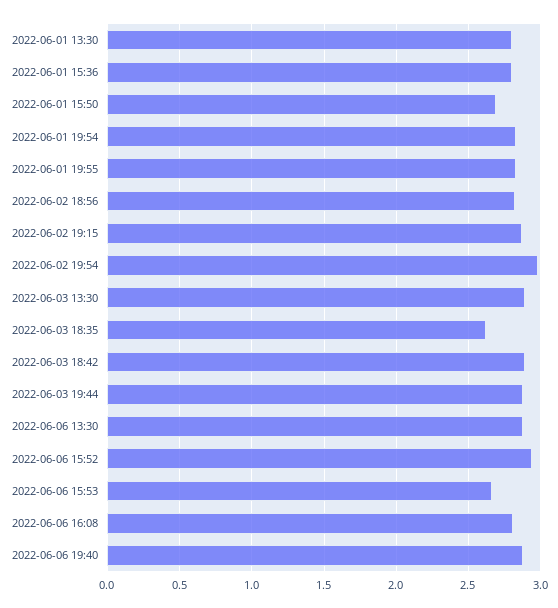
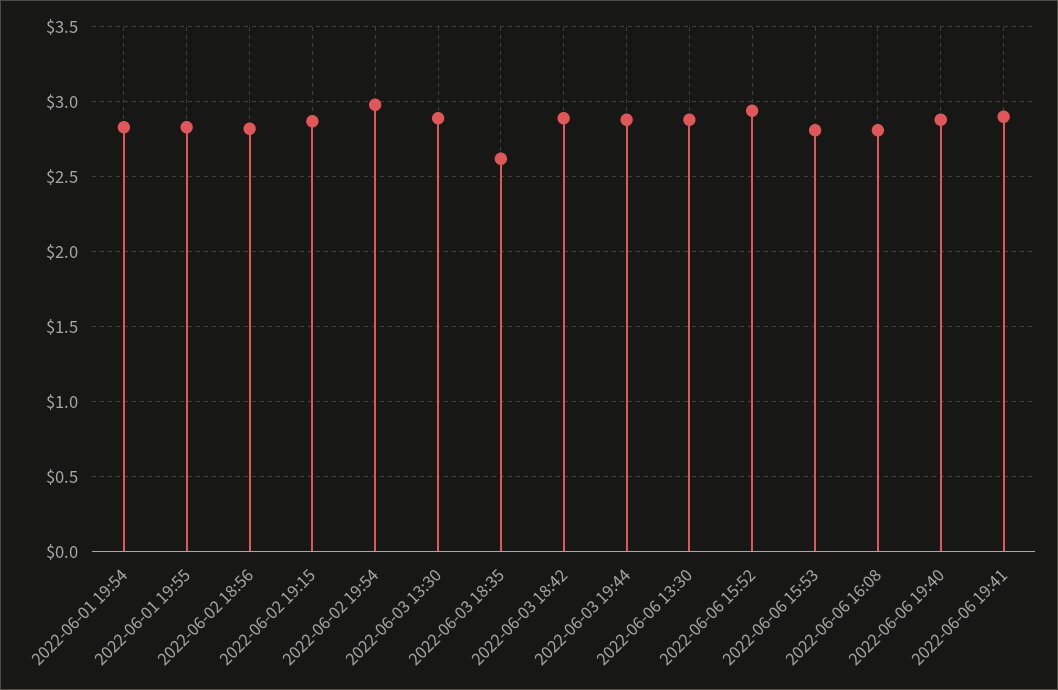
2022-06-01 13:30: 2.8 -> none
2022-06-01 15:36: 2.8 -> none
2022-06-01 15:50: 2.7 -> none
2022-06-06 15:53: 2.65 -> 2.8
2022-06-06 19:41: none -> 2.9

